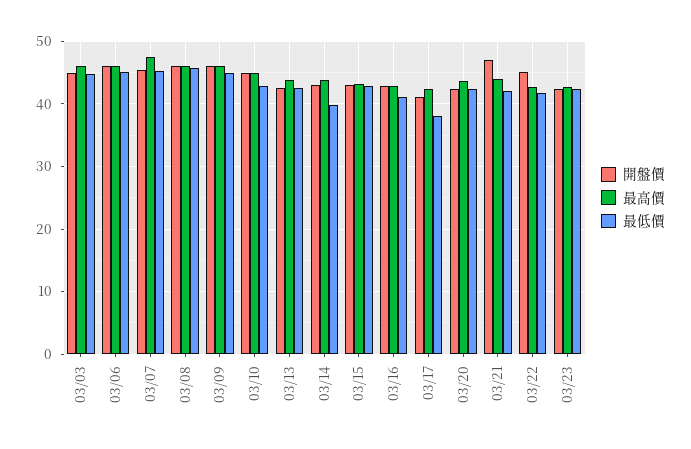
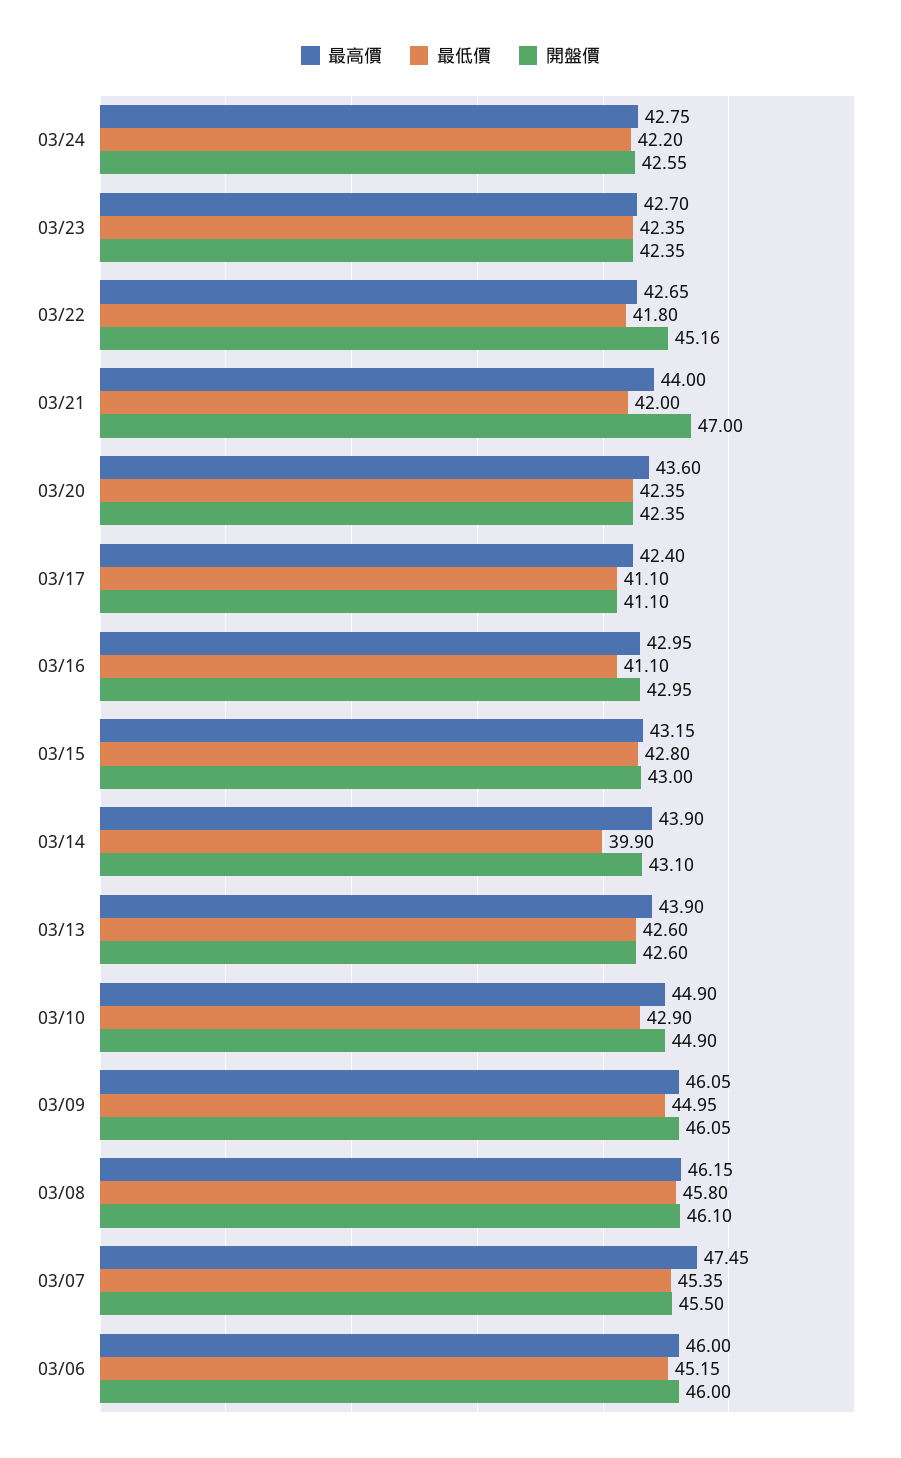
開盤價, 03/03: 45 -> none
最高價, 03/03: 46 -> none
最低價, 03/03: 45 -> none
最低價, 03/17: 38 -> 41.1
最高價, 03/24: none -> 42.75
最低價, 03/24: none -> 42.2
開盤價, 03/24: none -> 42.55

